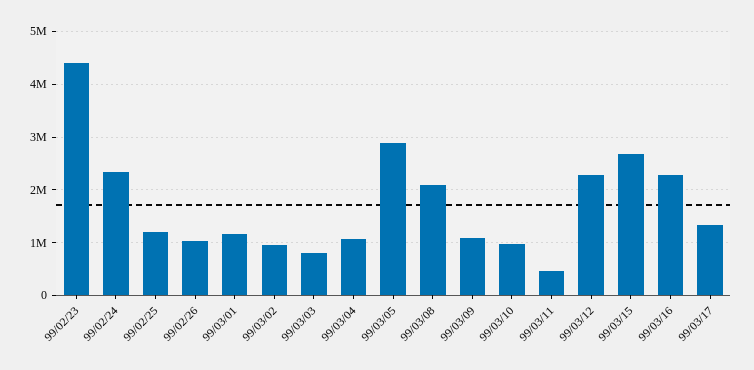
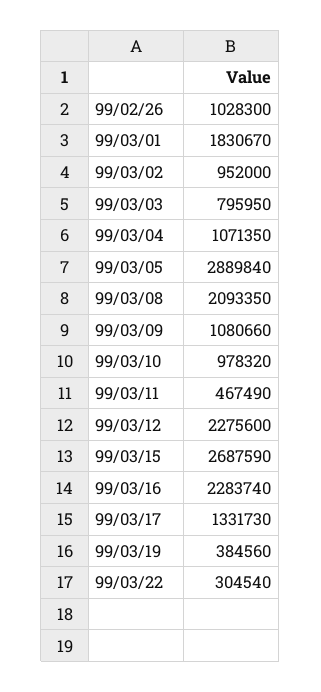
99/02/23: 4400000 -> none
99/02/24: 2400000 -> none
99/02/25: 1200000 -> none
99/03/01: 1200000 -> 1830670
99/03/19: none -> 384560
99/03/22: none -> 304540

